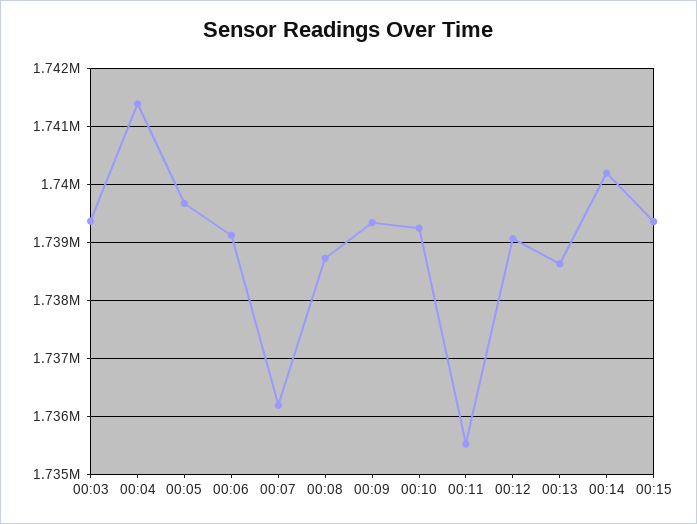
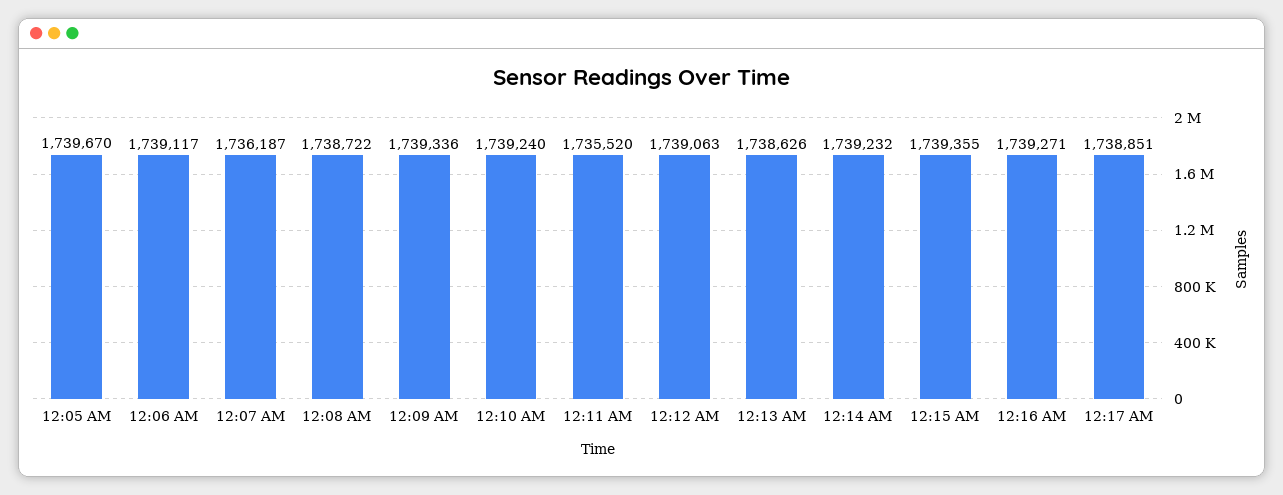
00:03: 1739400 -> none
00:04: 1741400 -> none
00:14: 1740200 -> 1739232
12:16 AM: none -> 1739271
12:17 AM: none -> 1738851

